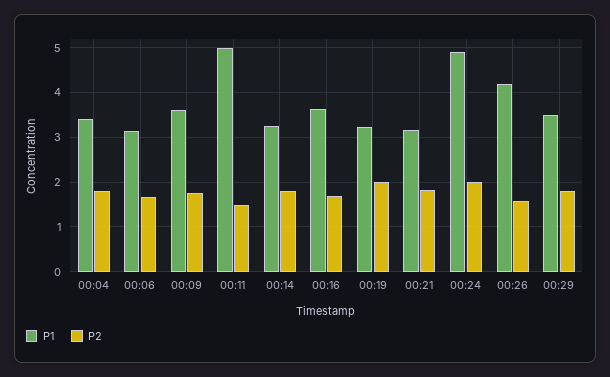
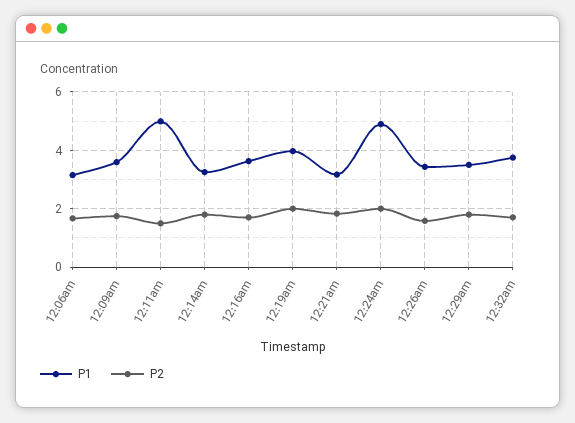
P1, 00:04: 3.4 -> none
P2, 00:04: 1.8 -> none
P1, 00:19: 3.2 -> 4
P1, 00:26: 4.2 -> 3.5
P1, 12:32am: none -> 3.75
P2, 12:32am: none -> 1.75

